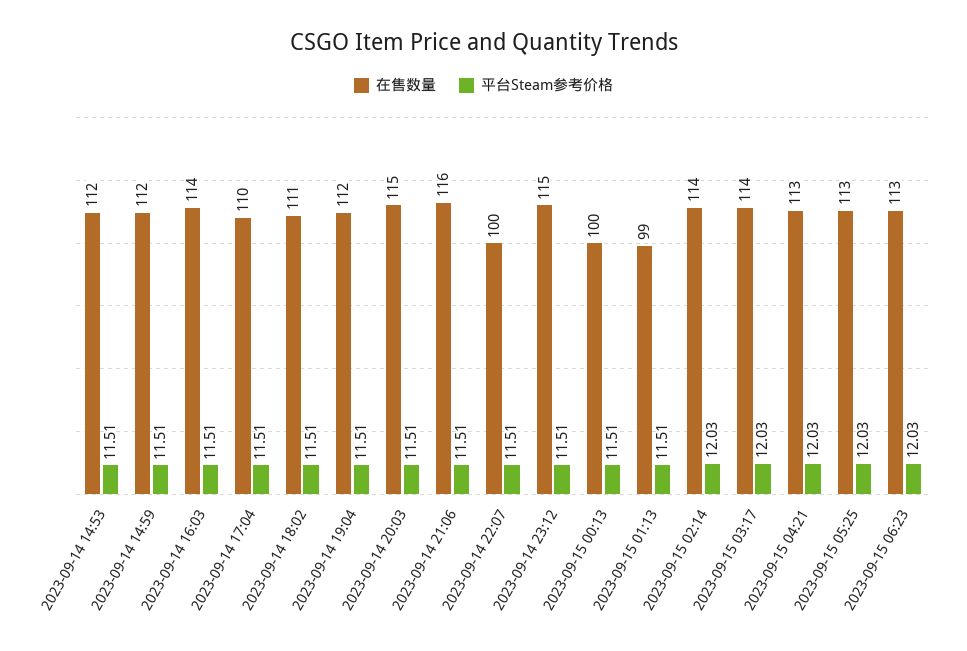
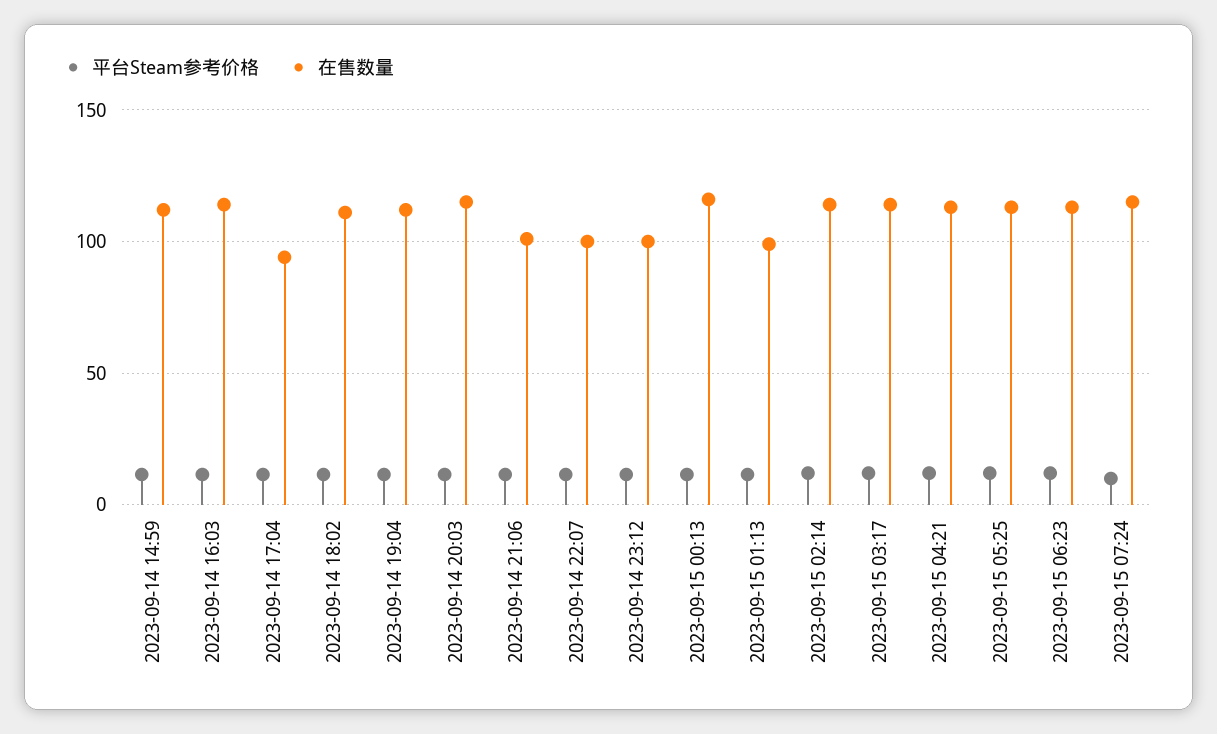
在售数量, 2023-09-14 14:53: 112 -> none
平台Steam参考价格, 2023-09-14 14:53: 11.51 -> none
在售数量, 2023-09-14 17:04: 110 -> 95
在售数量, 2023-09-14 21:06: 116 -> 100
在售数量, 2023-09-14 23:12: 115 -> 100
在售数量, 2023-09-15 00:13: 100 -> 115
平台Steam参考价格, 2023-09-15 07:24: none -> 10
在售数量, 2023-09-15 07:24: none -> 115

